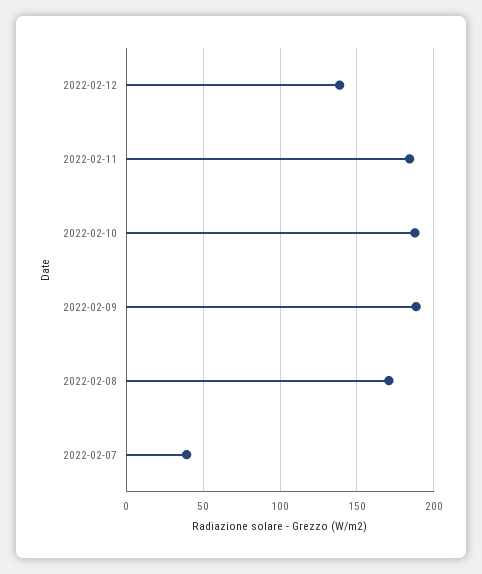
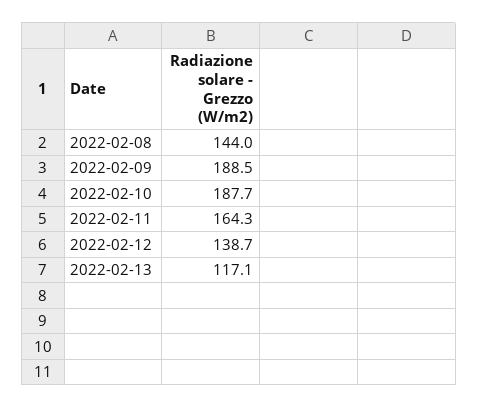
2022-02-11: 185 -> 164.3
2022-02-08: 170 -> 144
2022-02-07: 40 -> none
2022-02-13: none -> 117.1

